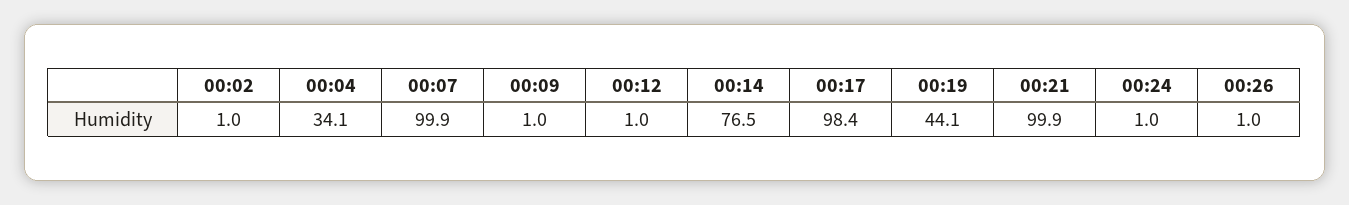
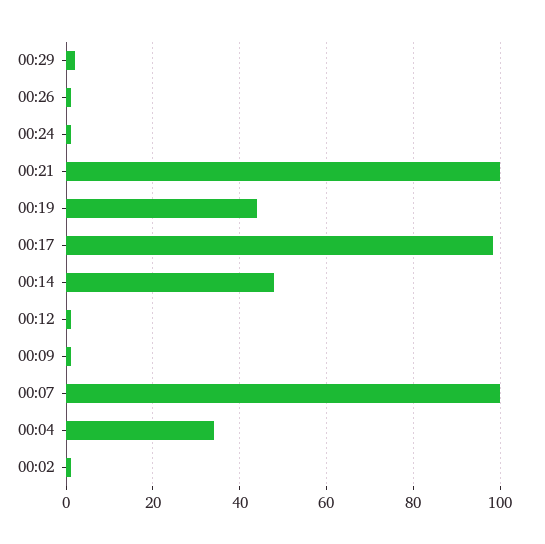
00:14: 76.5 -> 48
00:29: none -> 2

